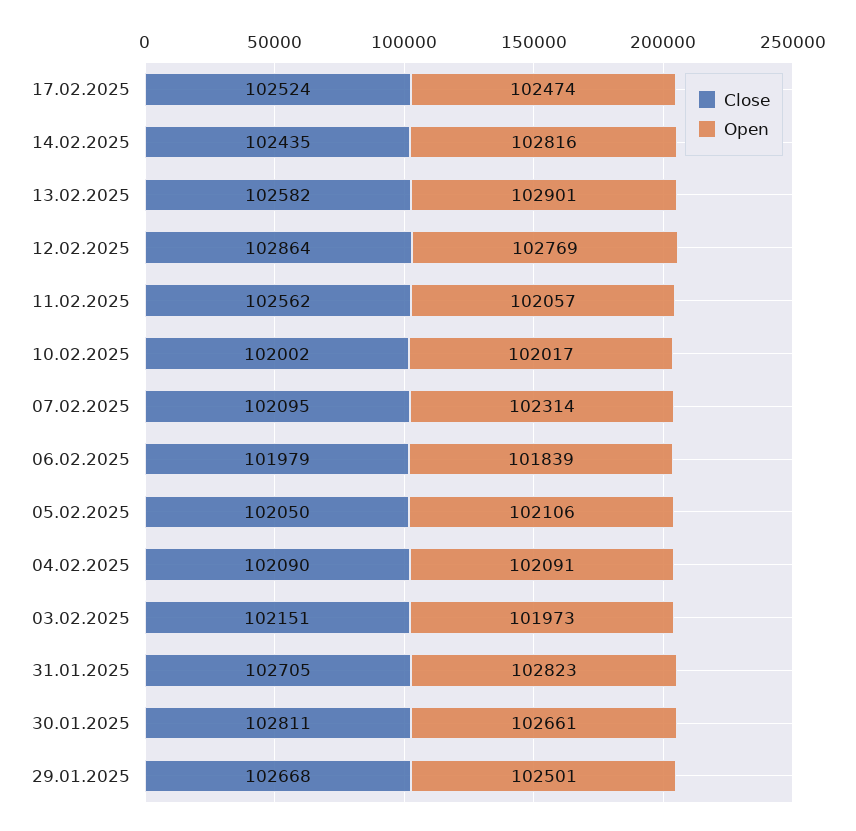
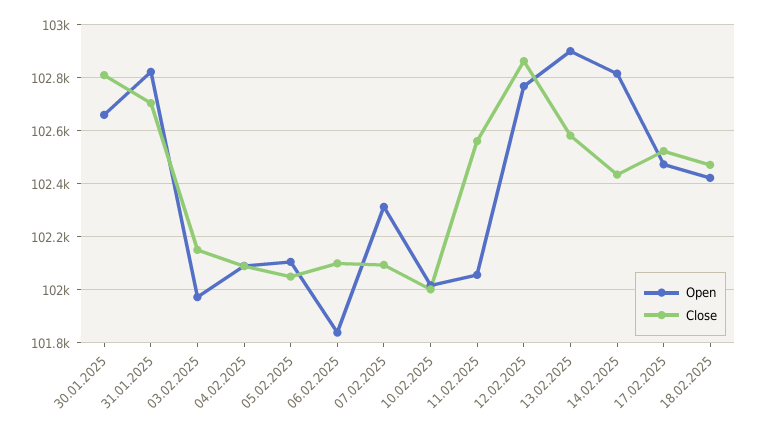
Close, 06.02.2025: 101979 -> 102100
Close, 29.01.2025: 102668 -> none
Open, 29.01.2025: 102501 -> none
Open, 18.02.2025: none -> 102425
Close, 18.02.2025: none -> 102475

